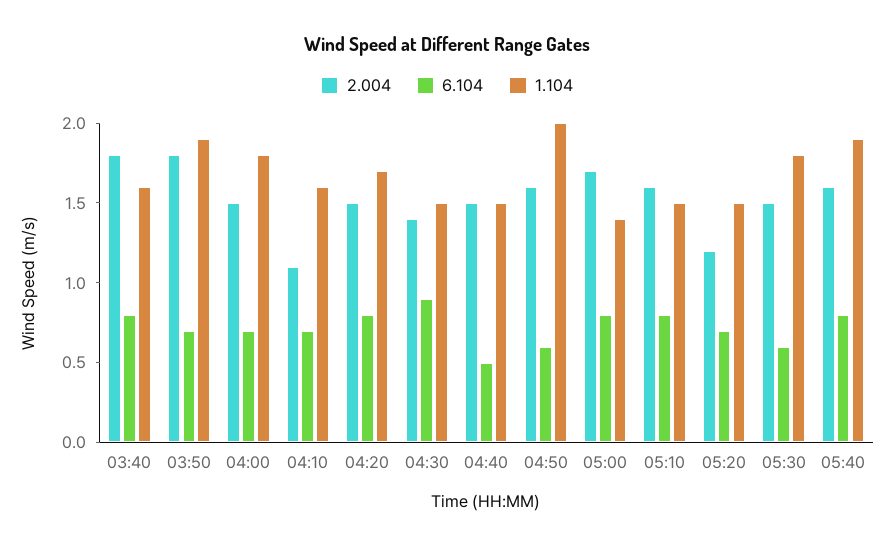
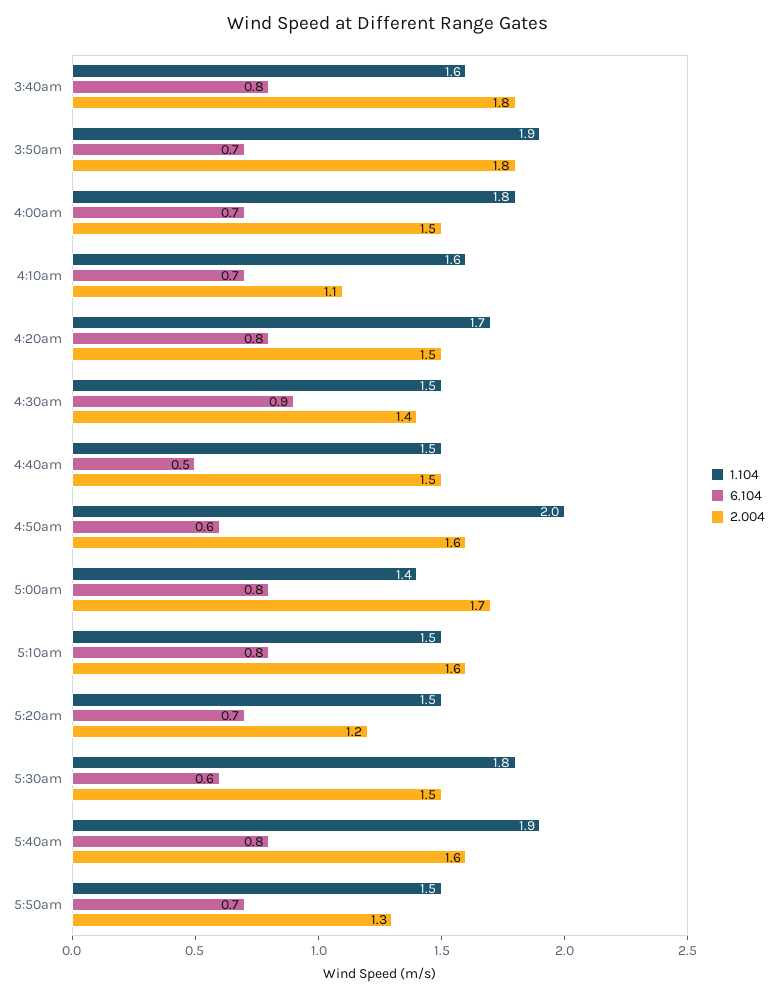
1.104, 5:50am: none -> 1.5
6.104, 5:50am: none -> 0.7
2.004, 5:50am: none -> 1.3

